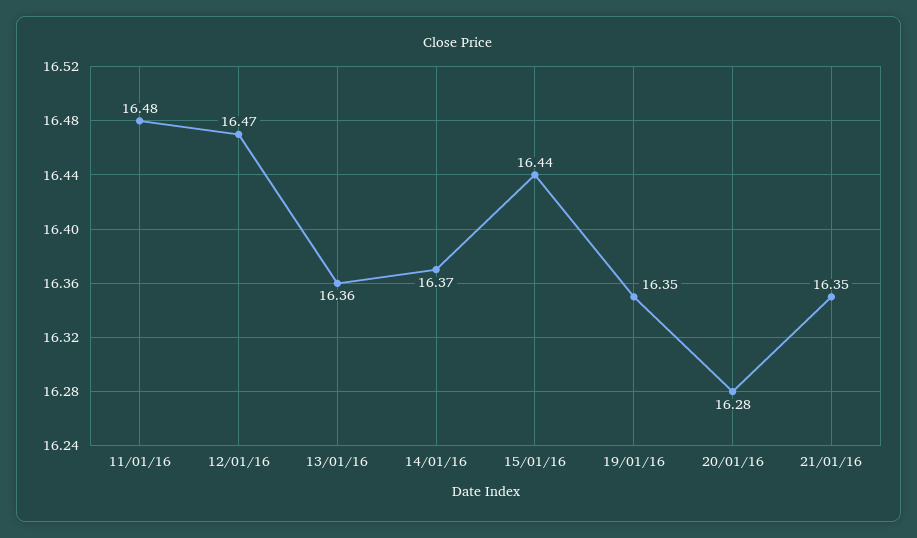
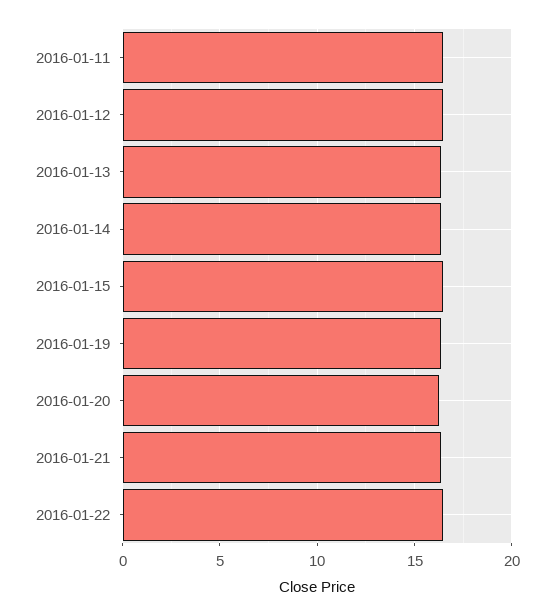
2016-01-22: none -> 16.5

